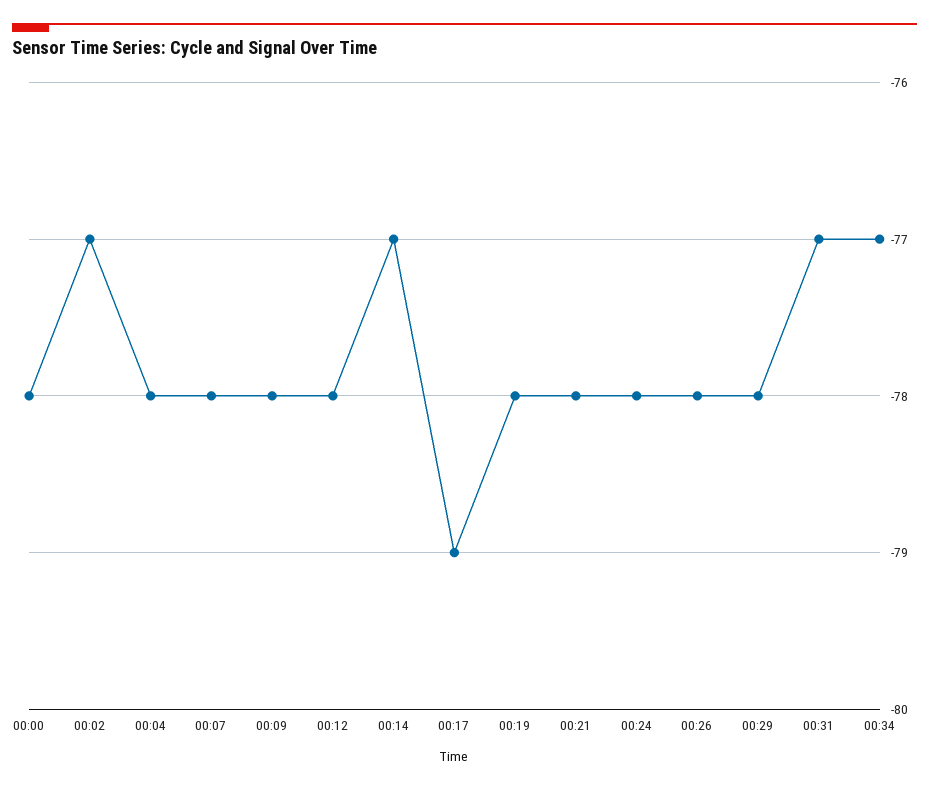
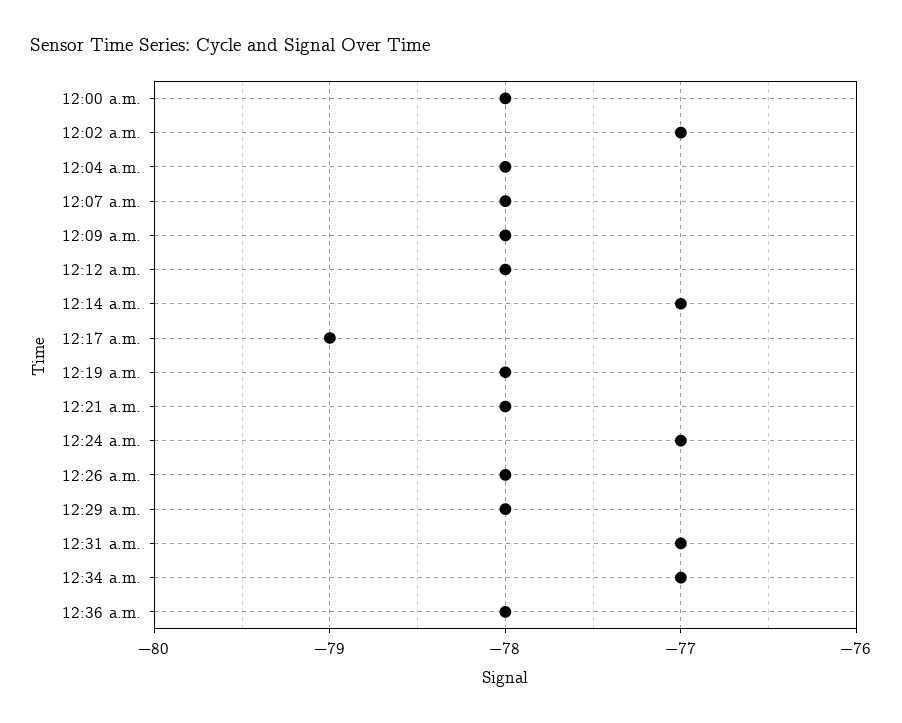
00:24: -78 -> -77
12:36 a.m.: none -> -78

